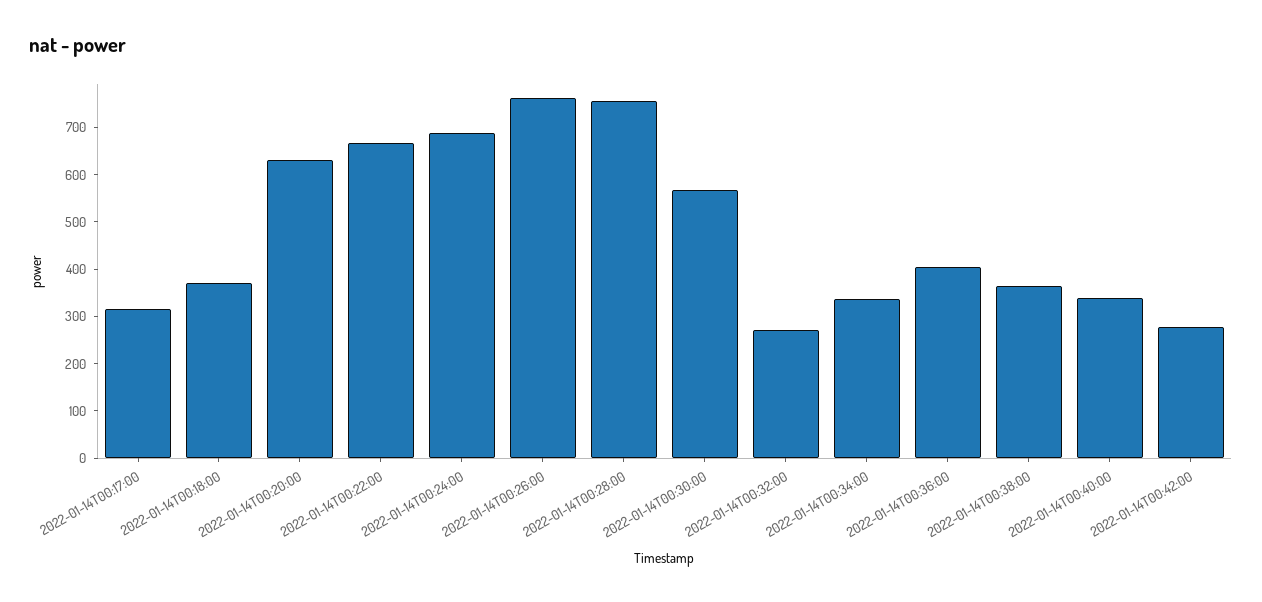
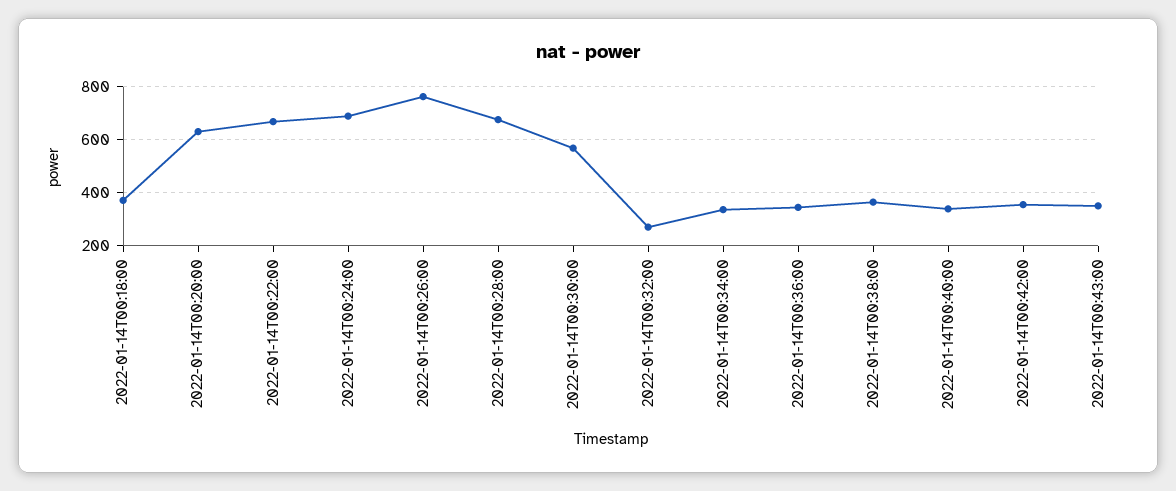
2022-01-14T00:17:00: 320 -> none
2022-01-14T00:28:00: 760 -> 675
2022-01-14T00:36:00: 400 -> 350
2022-01-14T00:42:00: 280 -> 350
2022-01-14T00:43:00: none -> 350

